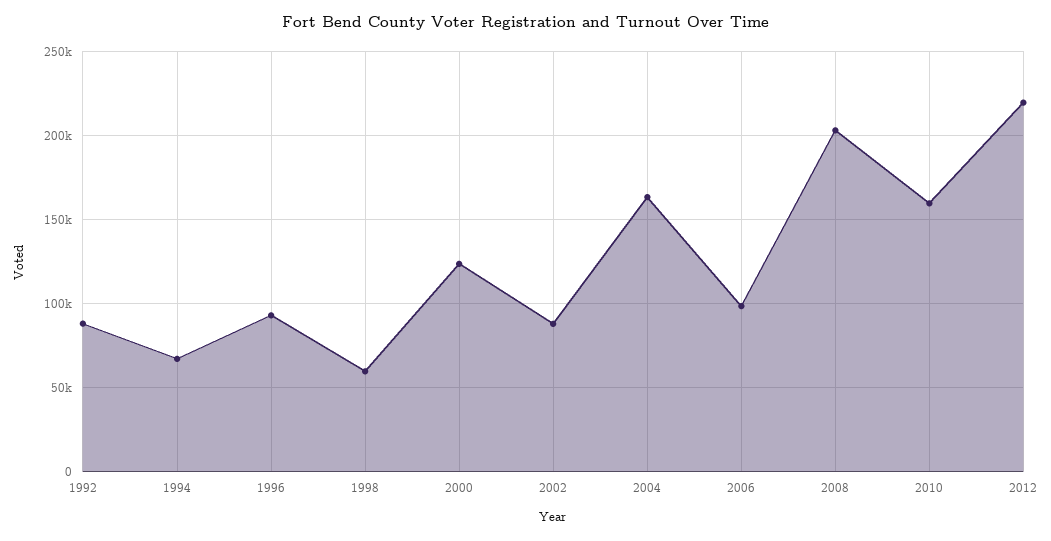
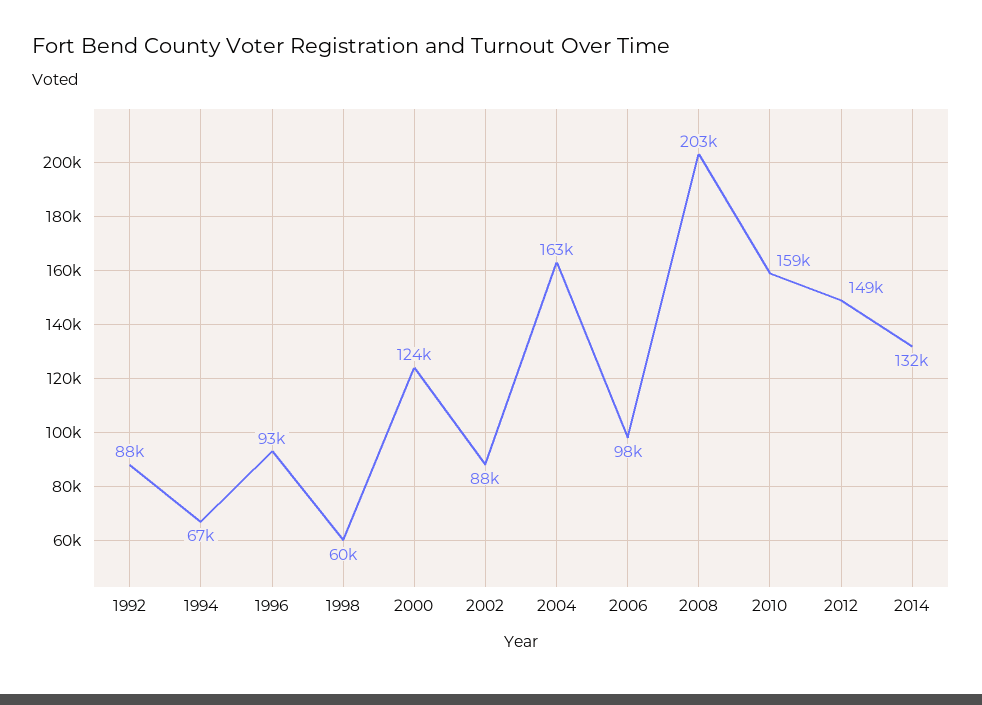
2012: 220000 -> 149000
2014: none -> 132000

